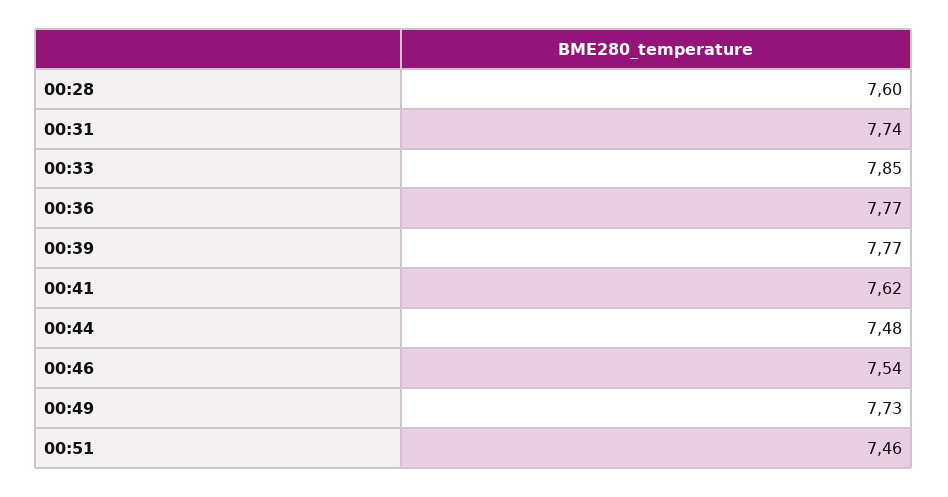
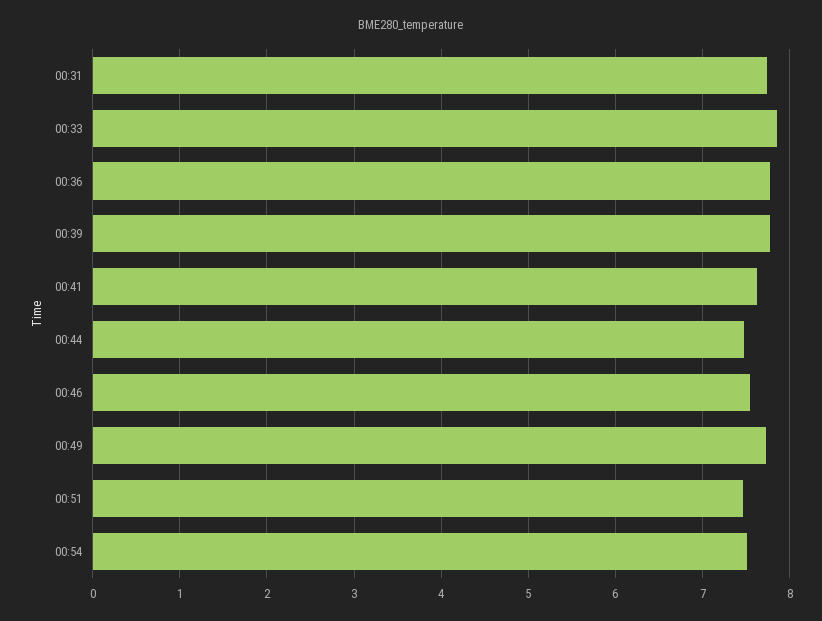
00:28: 7.6 -> none
00:54: none -> 7.5

